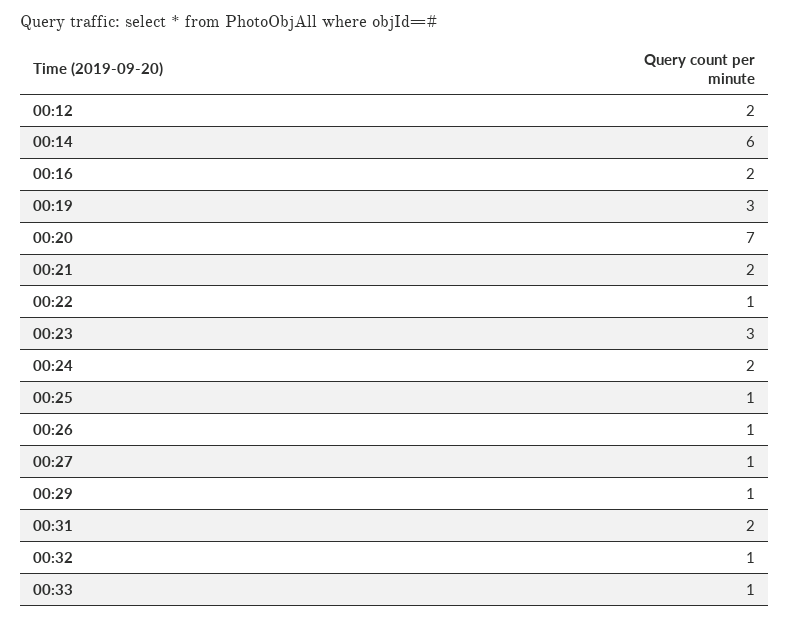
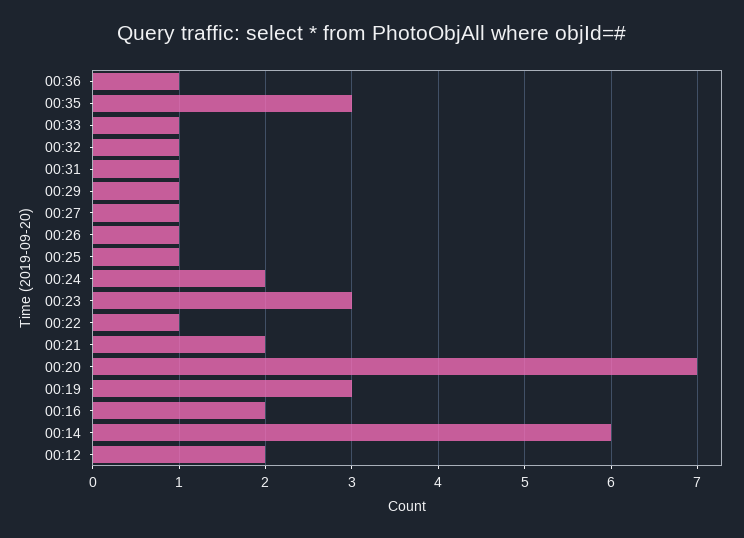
00:31: 2 -> 1
00:36: none -> 1
00:35: none -> 3

